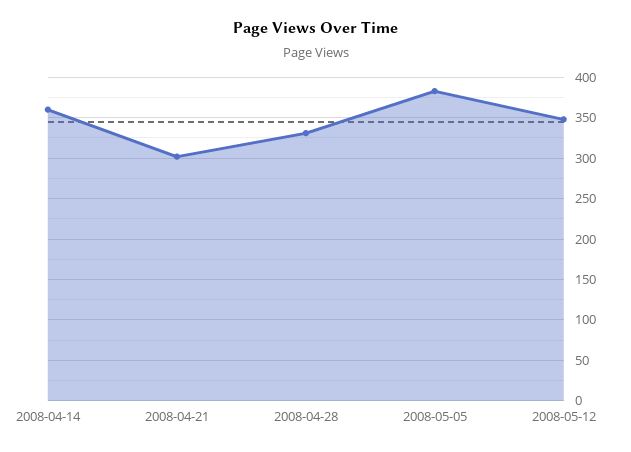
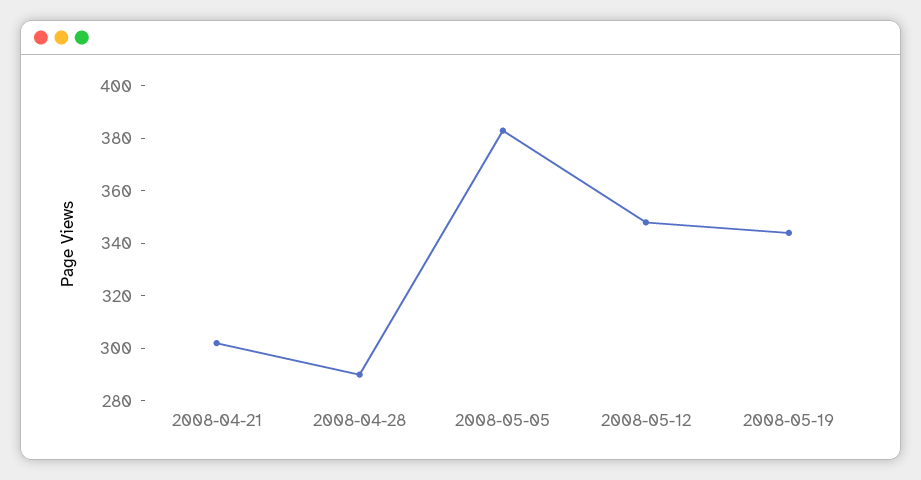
2008-04-14: 360 -> none
2008-04-28: 330 -> 290
2008-05-19: none -> 345

